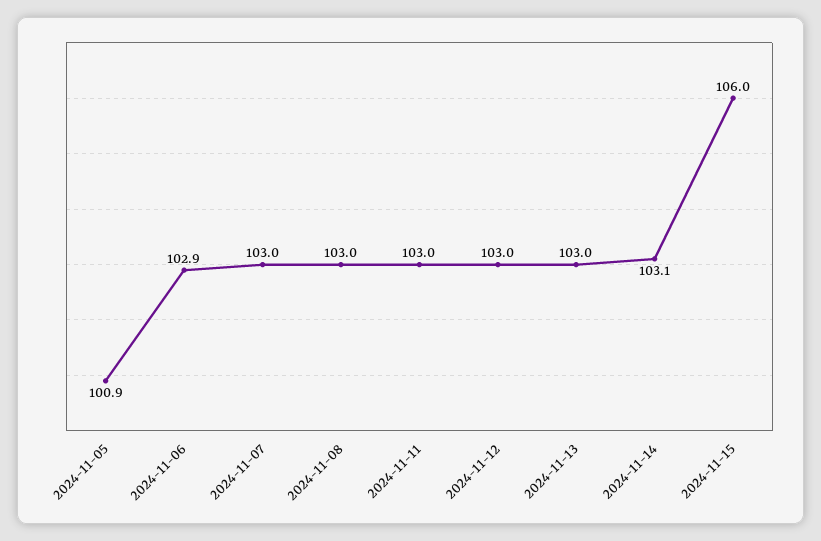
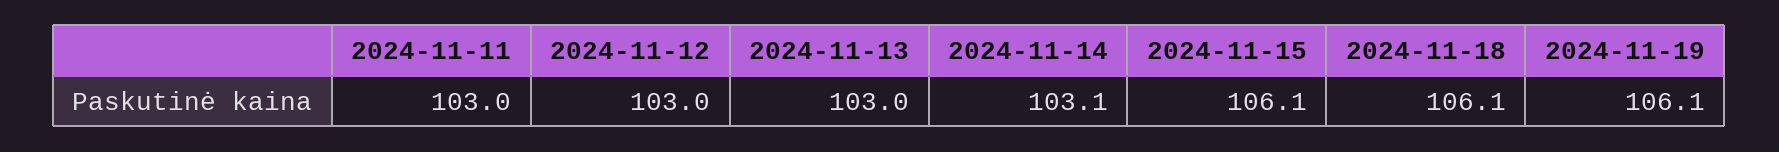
2024-11-05: 100.9 -> none
2024-11-06: 102.9 -> none
2024-11-07: 103 -> none
2024-11-08: 103 -> none
2024-11-15: 106 -> 106.1
2024-11-18: none -> 106.1
2024-11-19: none -> 106.1

